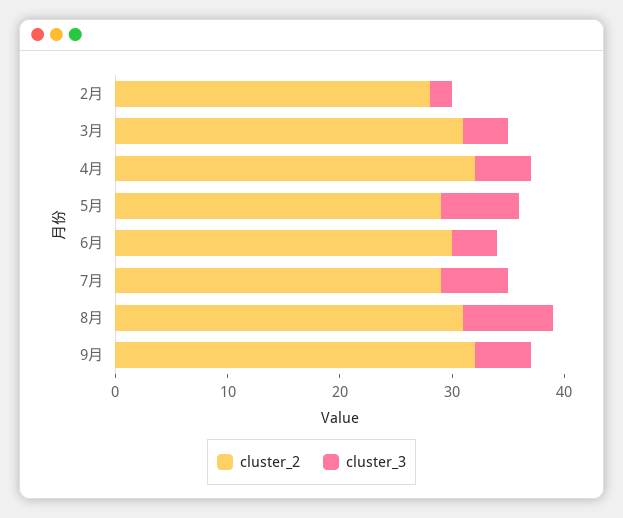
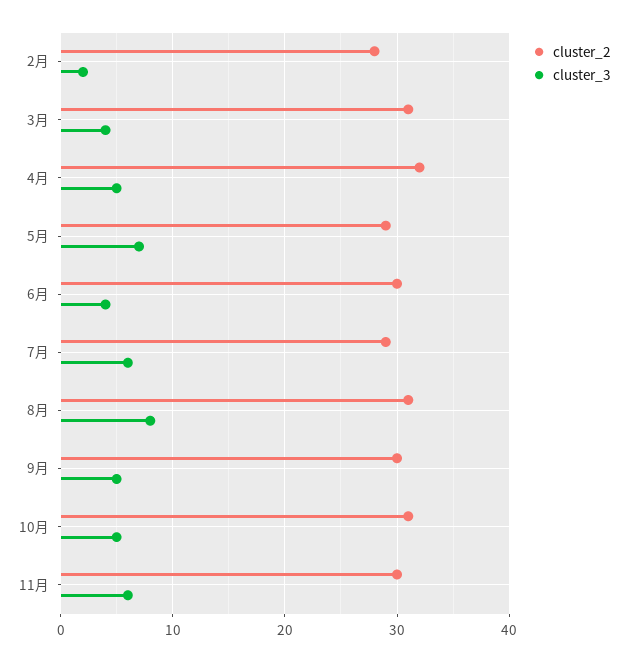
cluster_2, 9月: 32 -> 30
cluster_2, 10月: none -> 31
cluster_3, 10月: none -> 5
cluster_2, 11月: none -> 30
cluster_3, 11月: none -> 6

